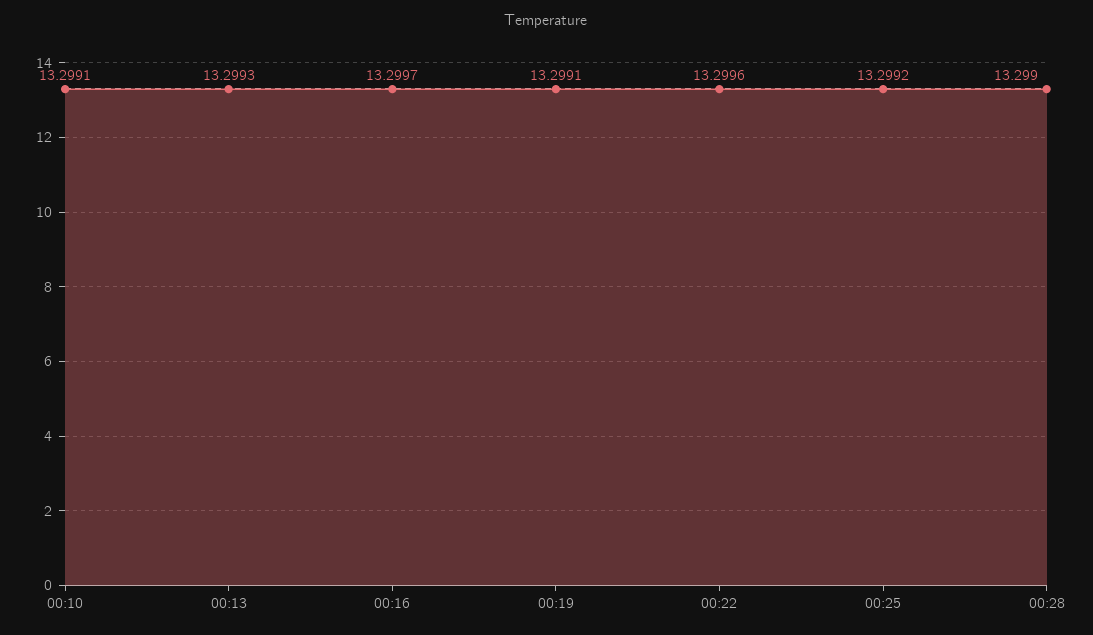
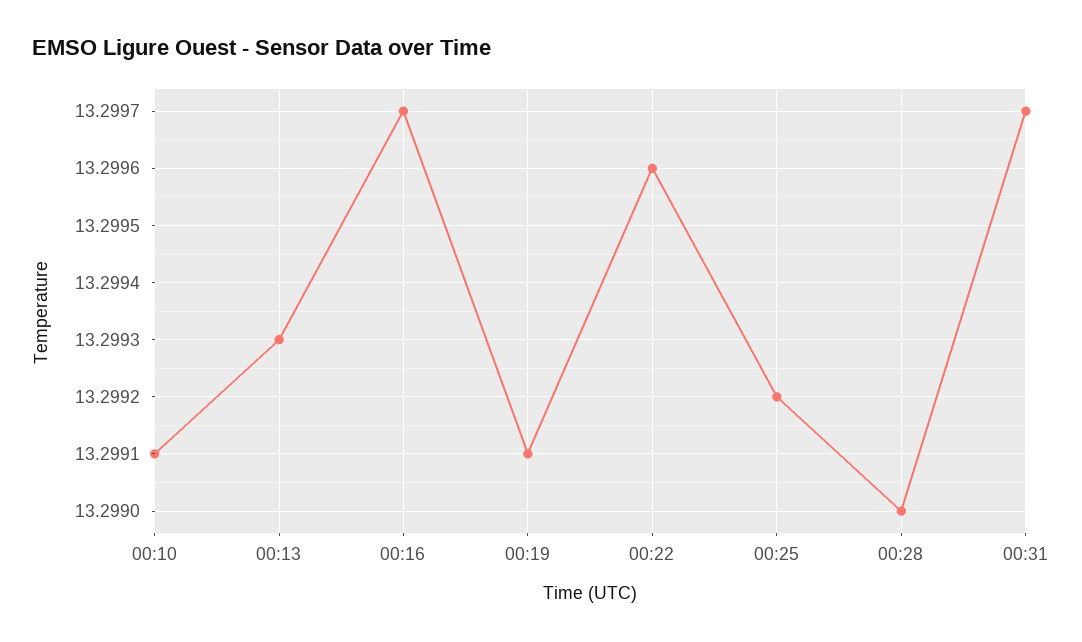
00:31: none -> 13.2997

